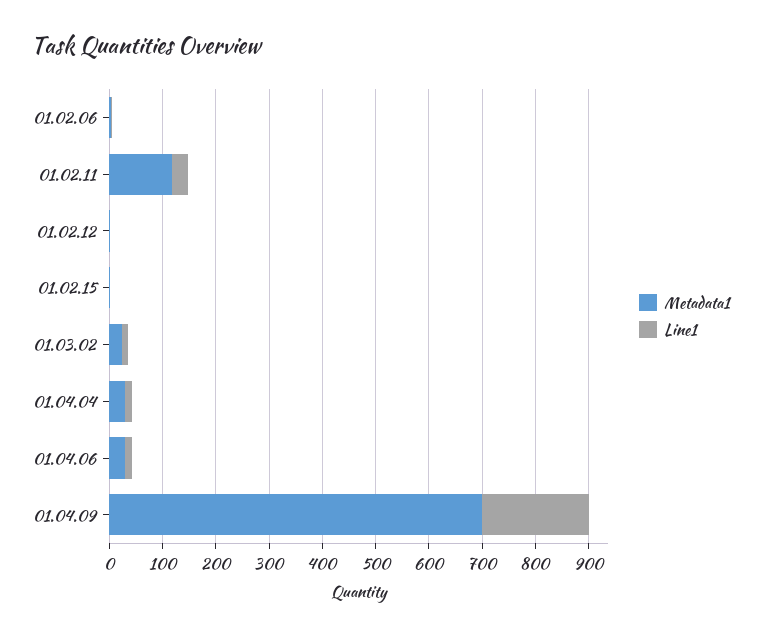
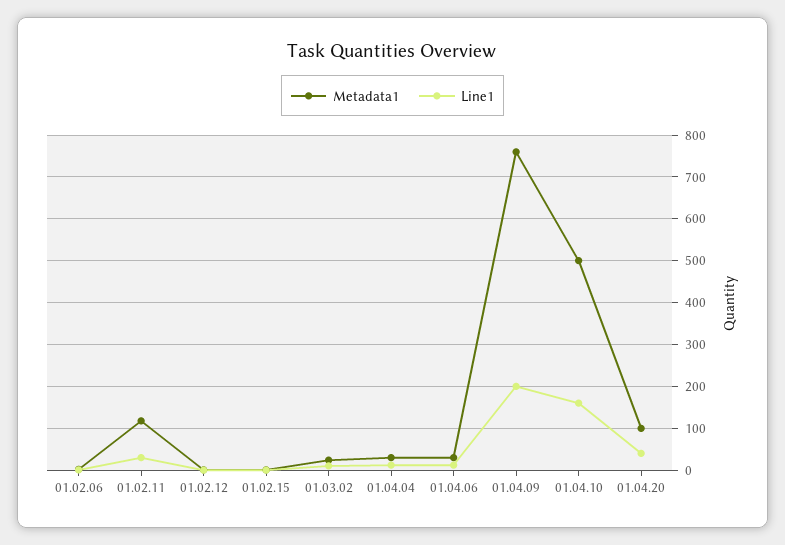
Metadata1, 01.04.09: 700 -> 760
Metadata1, 01.04.10: none -> 500
Line1, 01.04.10: none -> 160
Metadata1, 01.04.20: none -> 100
Line1, 01.04.20: none -> 40

